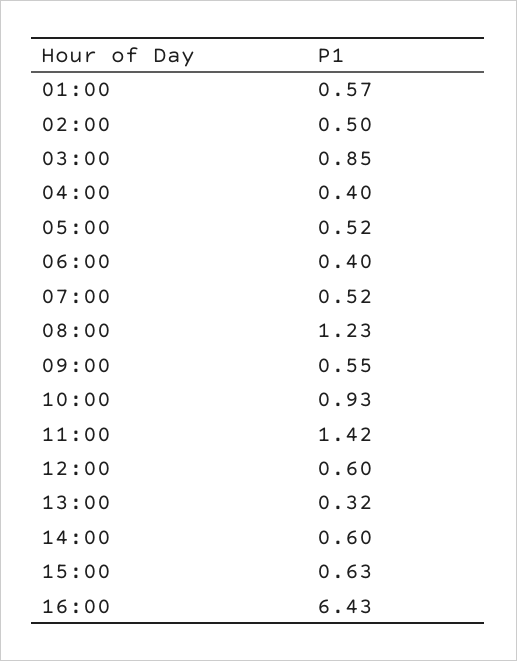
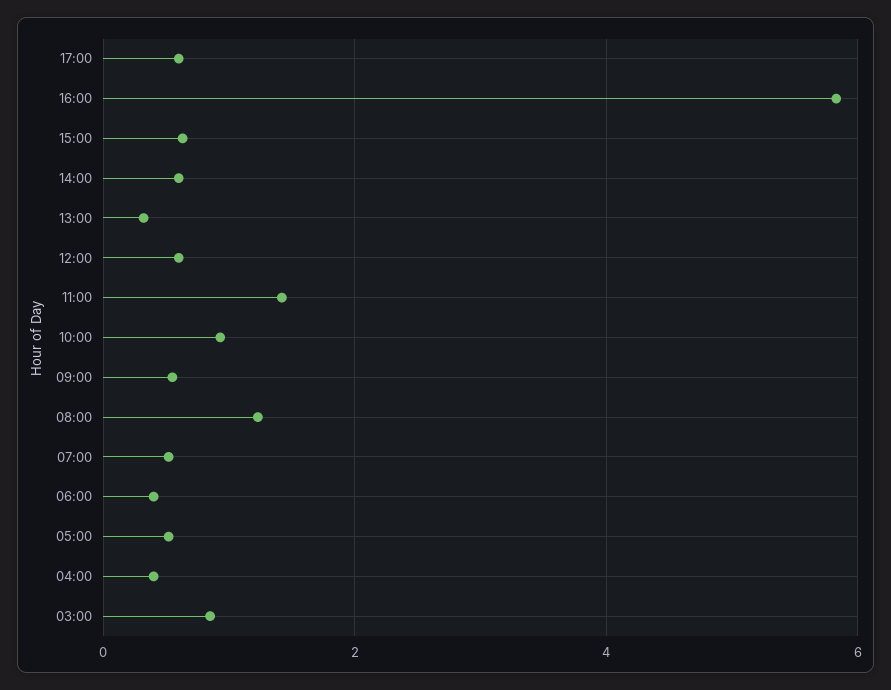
01:00: 0.57 -> none
02:00: 0.5 -> none
16:00: 6.43 -> 5.8
17:00: none -> 0.6

